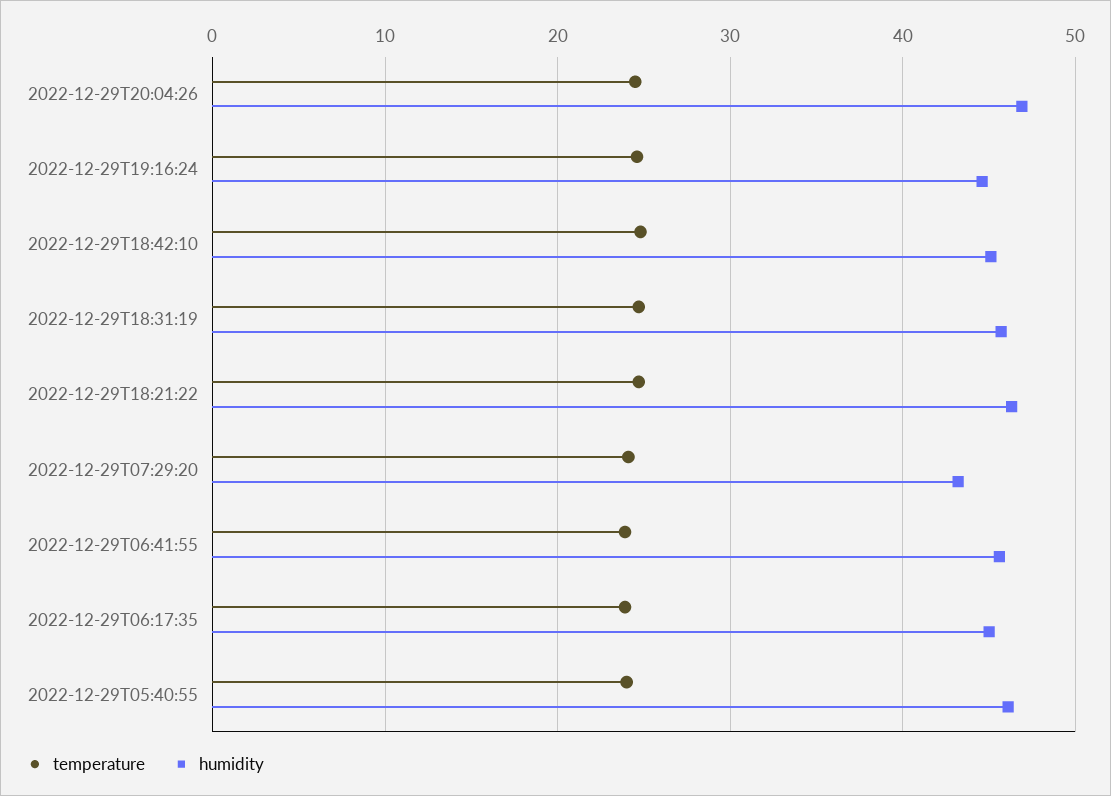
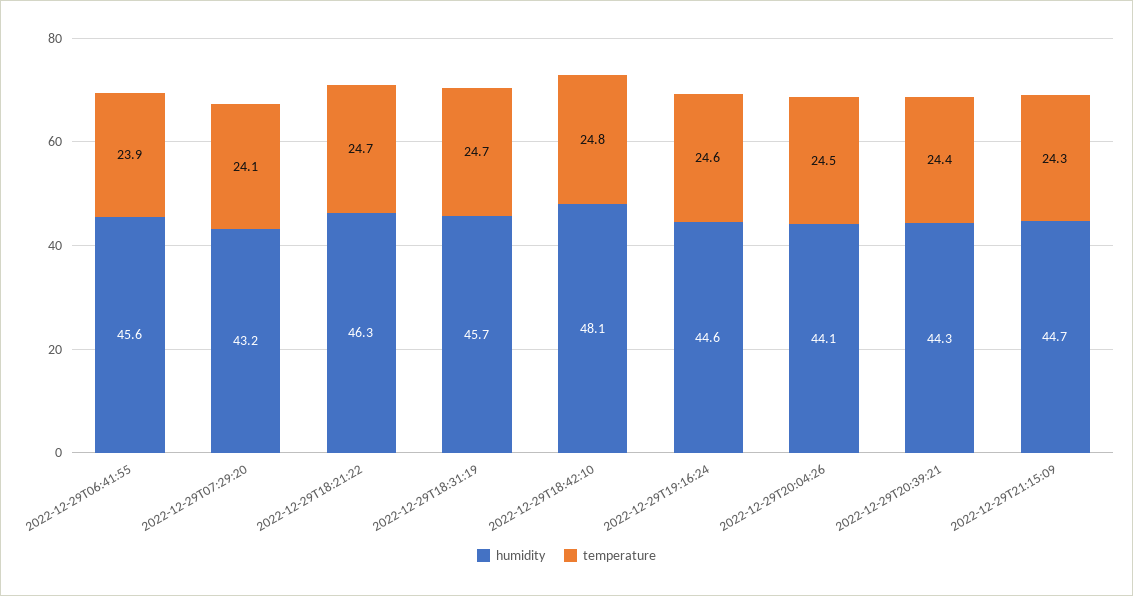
humidity, 2022-12-29T20:04:26: 47 -> 44.1
humidity, 2022-12-29T18:42:10: 45 -> 48.1
temperature, 2022-12-29T06:17:35: 24 -> none
humidity, 2022-12-29T06:17:35: 45 -> none
temperature, 2022-12-29T05:40:55: 24 -> none
humidity, 2022-12-29T05:40:55: 46 -> none
humidity, 2022-12-29T20:39:21: none -> 44.3
temperature, 2022-12-29T20:39:21: none -> 24.4
humidity, 2022-12-29T21:15:09: none -> 44.7
temperature, 2022-12-29T21:15:09: none -> 24.3

